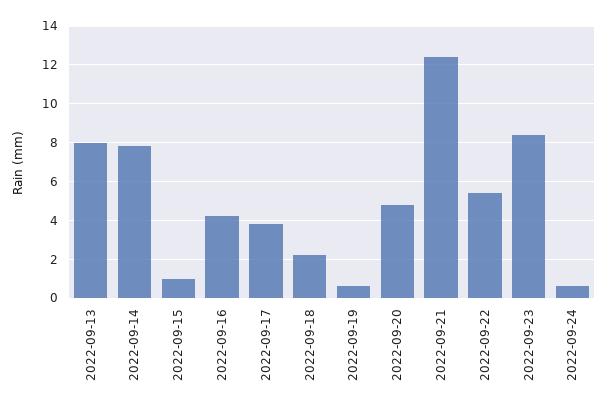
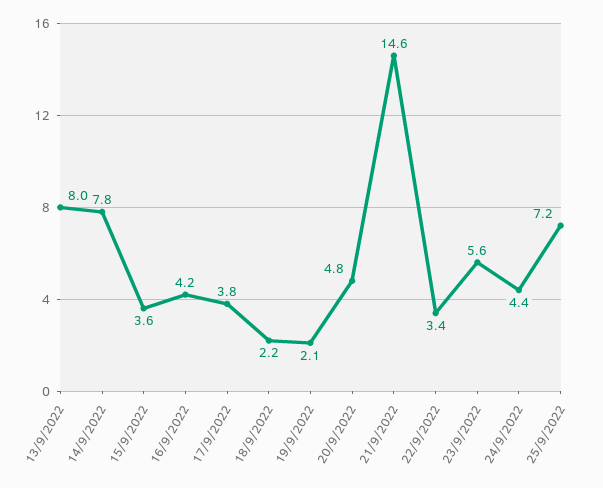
2022-09-15: 1 -> 3.6
2022-09-19: 0.5 -> 2.1
2022-09-21: 12.5 -> 14.6
2022-09-22: 5.5 -> 3.4
2022-09-23: 8.5 -> 5.6
2022-09-24: 0.5 -> 4.4
25/9/2022: none -> 7.2

